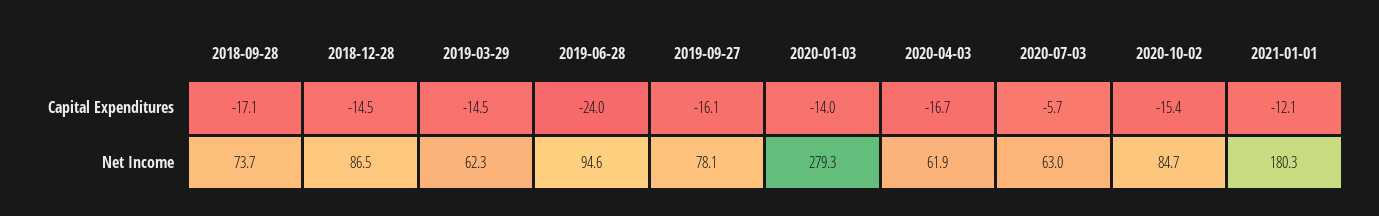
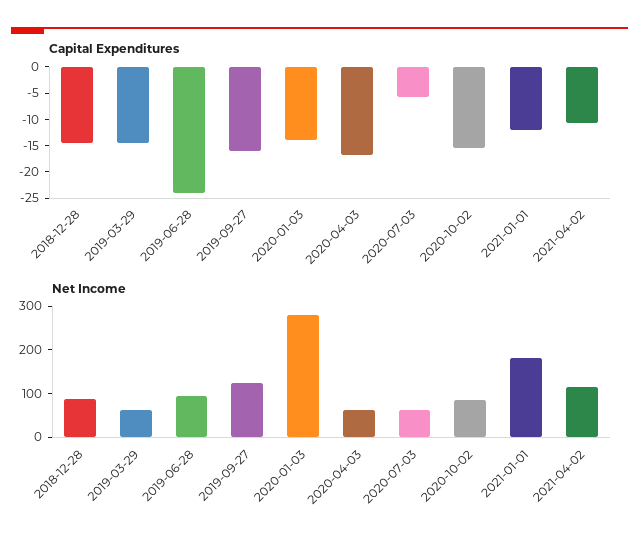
Capital Expenditures, 2018-09-28: -17.1 -> none
Net Income, 2018-09-28: 73.7 -> none
Net Income, 2019-09-27: 78.1 -> 120
Capital Expenditures, 2021-04-02: none -> -10
Net Income, 2021-04-02: none -> 120

